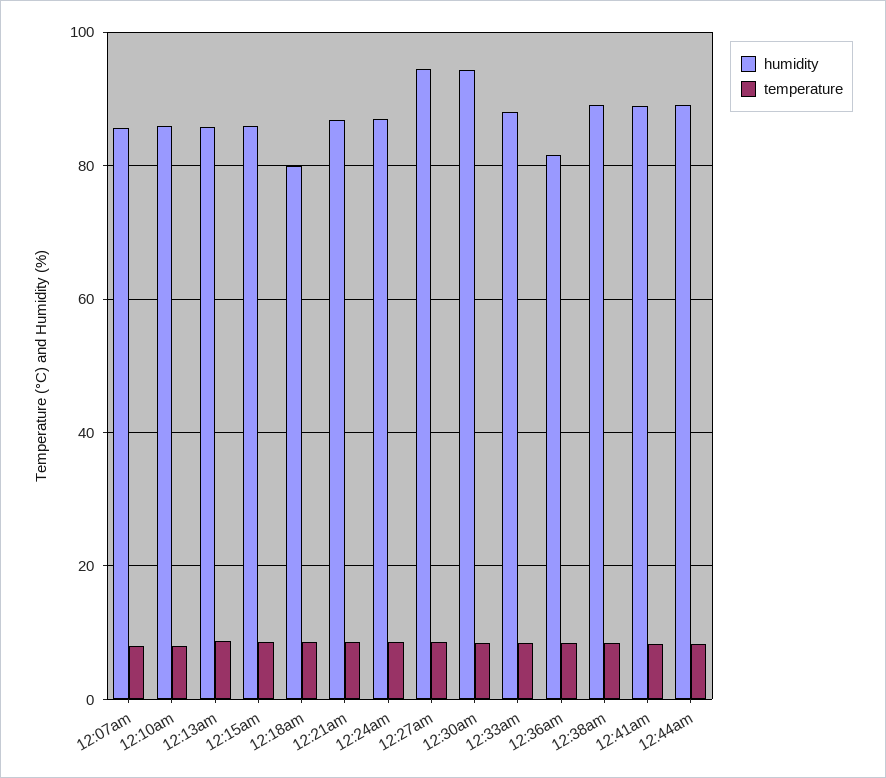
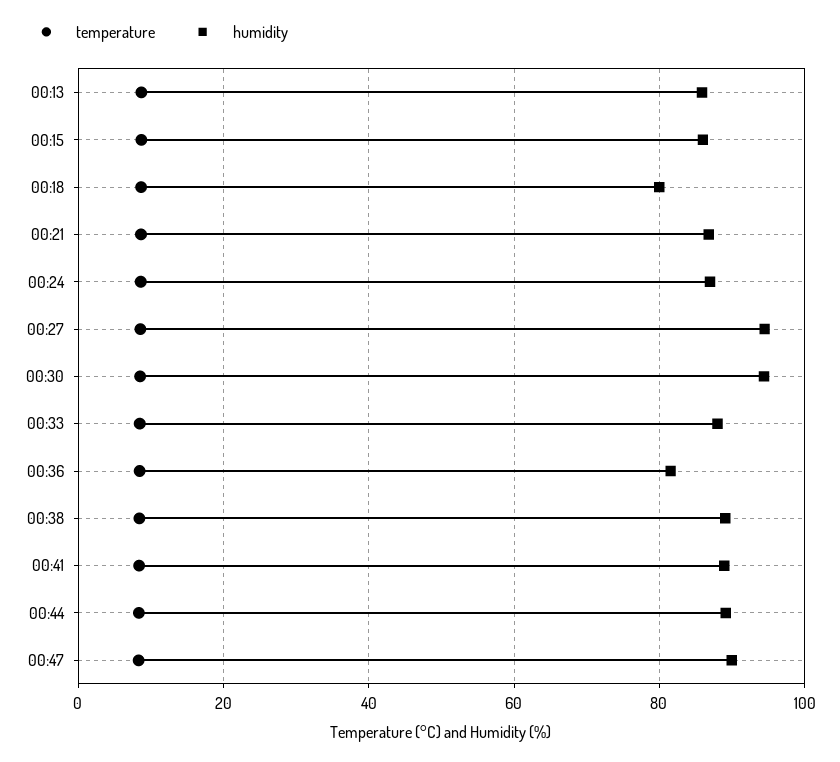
humidity, 12:07am: 86 -> none
temperature, 12:07am: 8 -> none
humidity, 12:10am: 86 -> none
temperature, 12:10am: 8 -> none
temperature, 00:47: none -> 8
humidity, 00:47: none -> 90

